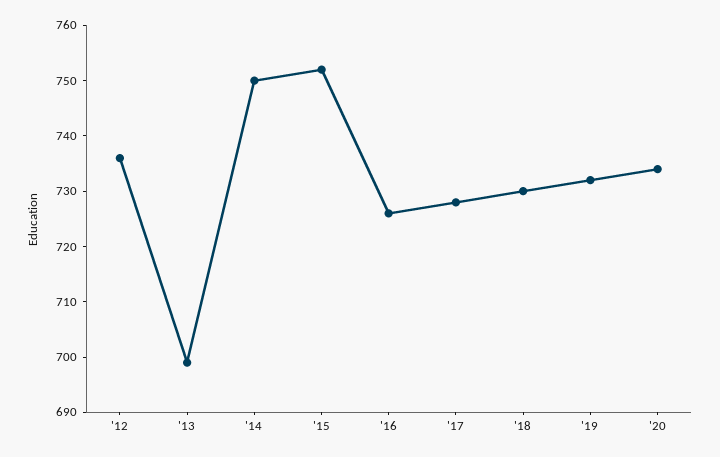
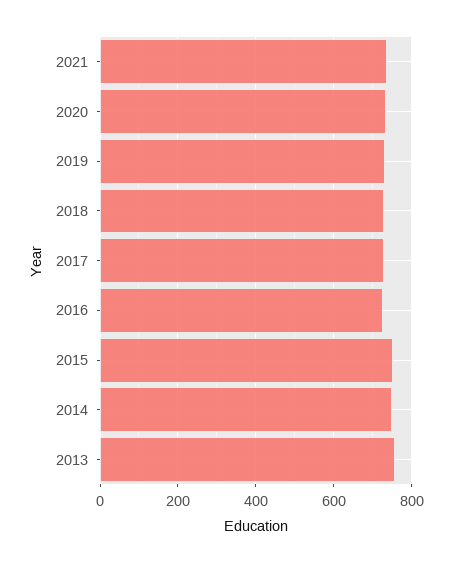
'12: 735 -> none
'13: 700 -> 760
2021: none -> 740

